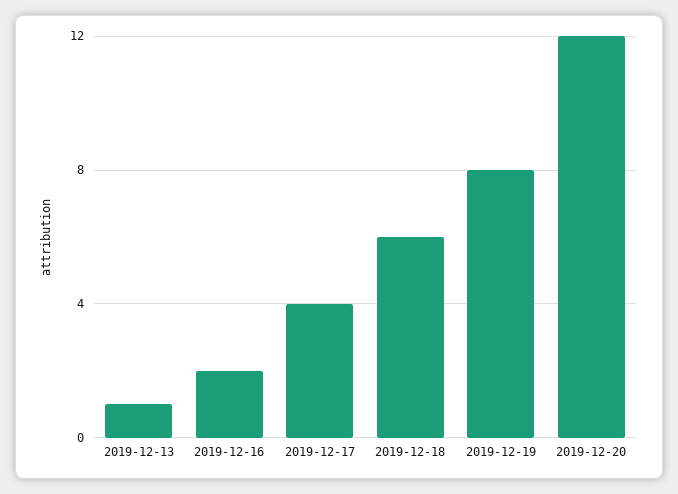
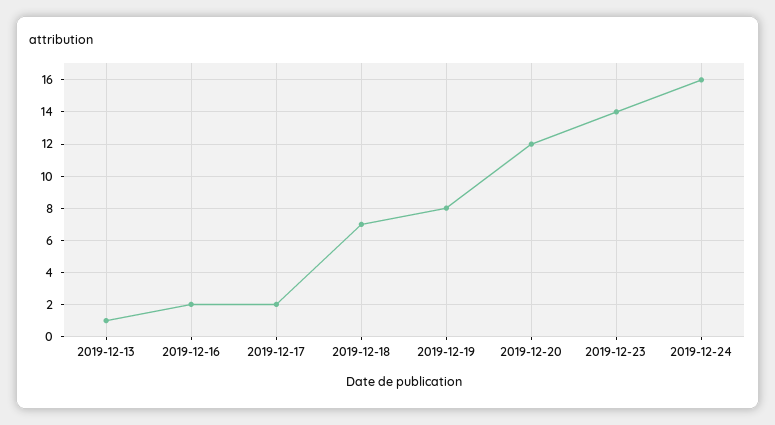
2019-12-17: 4 -> 2
2019-12-18: 6 -> 7
2019-12-23: none -> 14
2019-12-24: none -> 16

